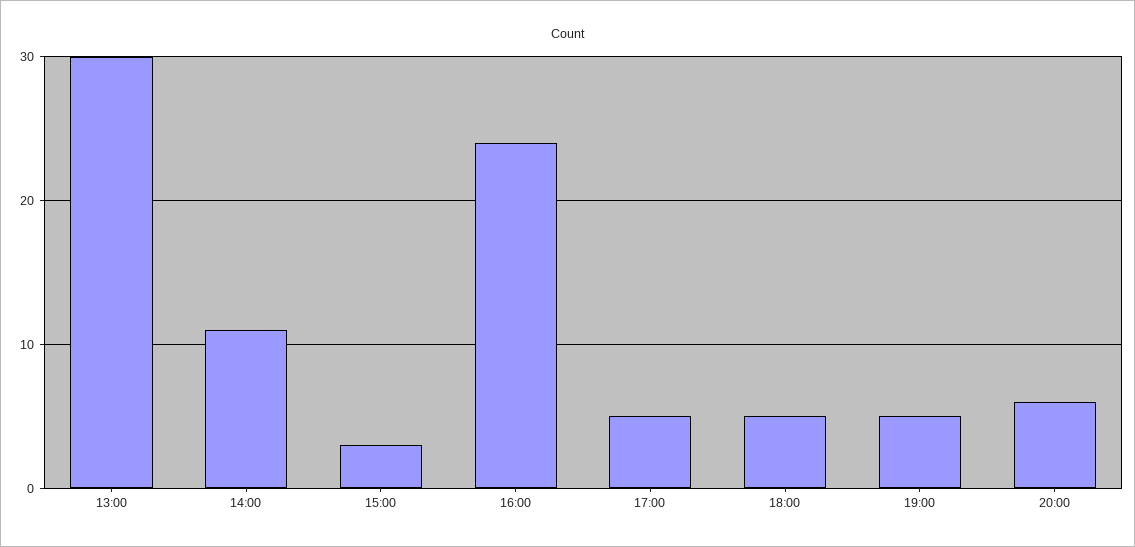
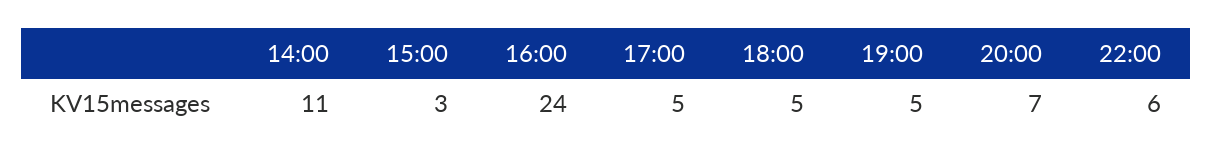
13:00: 30 -> none
20:00: 6 -> 7
22:00: none -> 6

